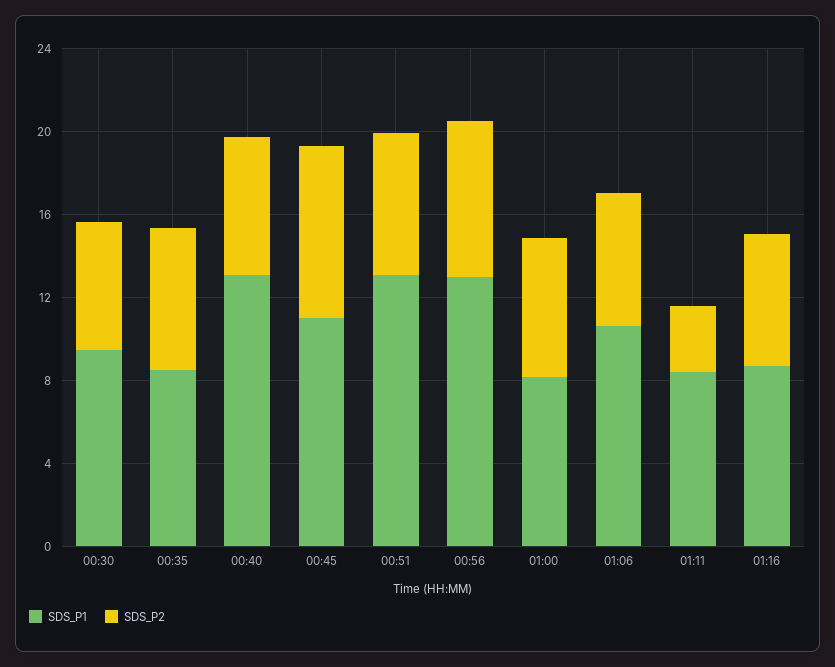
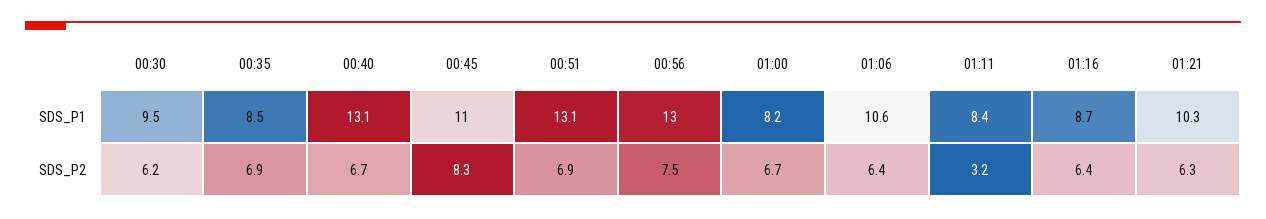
SDS_P1, 01:21: none -> 10.3
SDS_P2, 01:21: none -> 6.3

